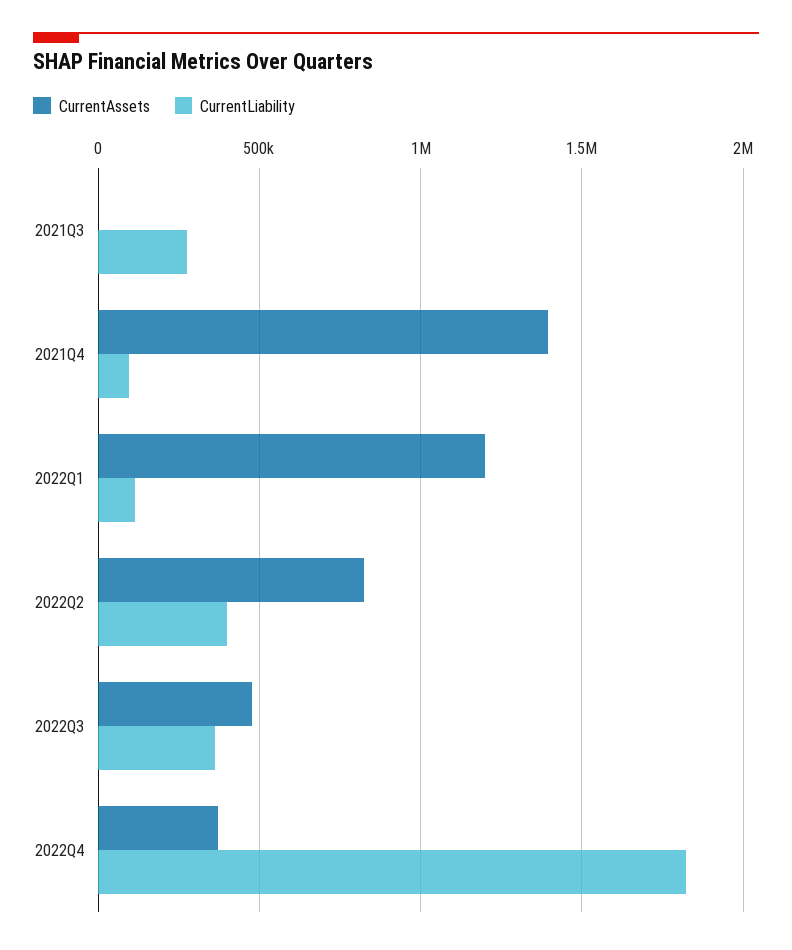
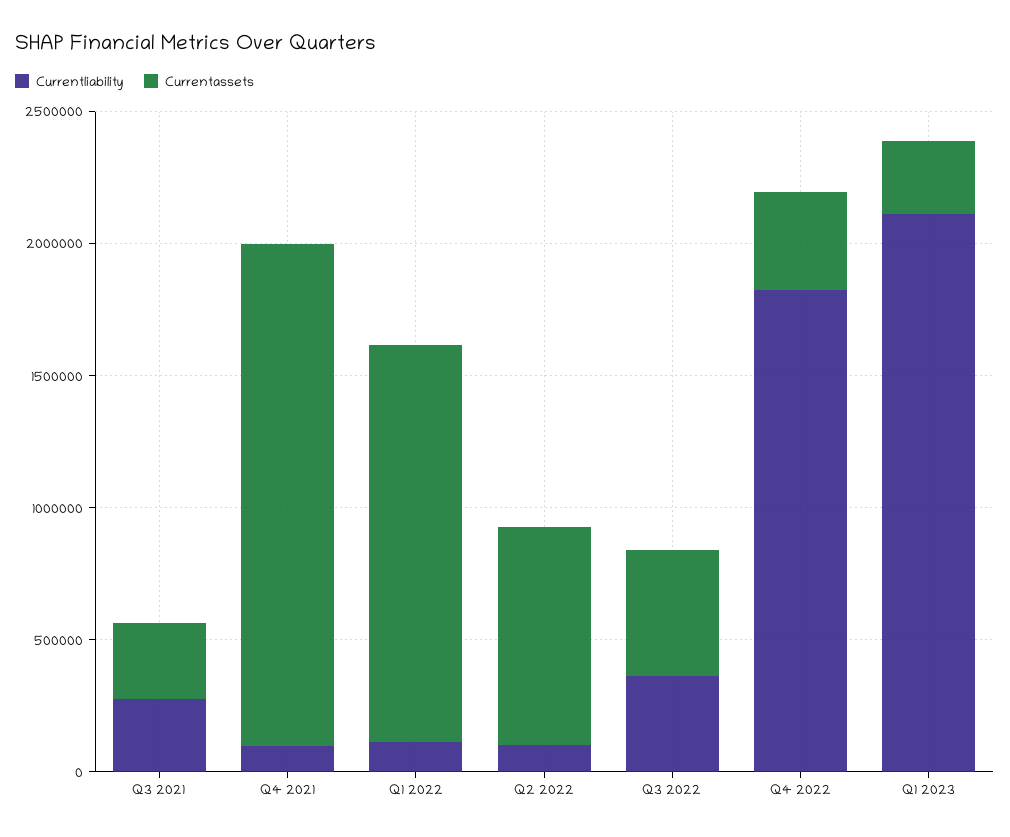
CurrentAssets, 2021Q3: 0 -> 300000
CurrentAssets, 2021Q4: 1400000 -> 1900000
CurrentAssets, 2022Q1: 1200000 -> 1500000
CurrentLiability, 2022Q2: 400000 -> 100000
CurrentLiability, Q1 2023: none -> 2100000
CurrentAssets, Q1 2023: none -> 300000

